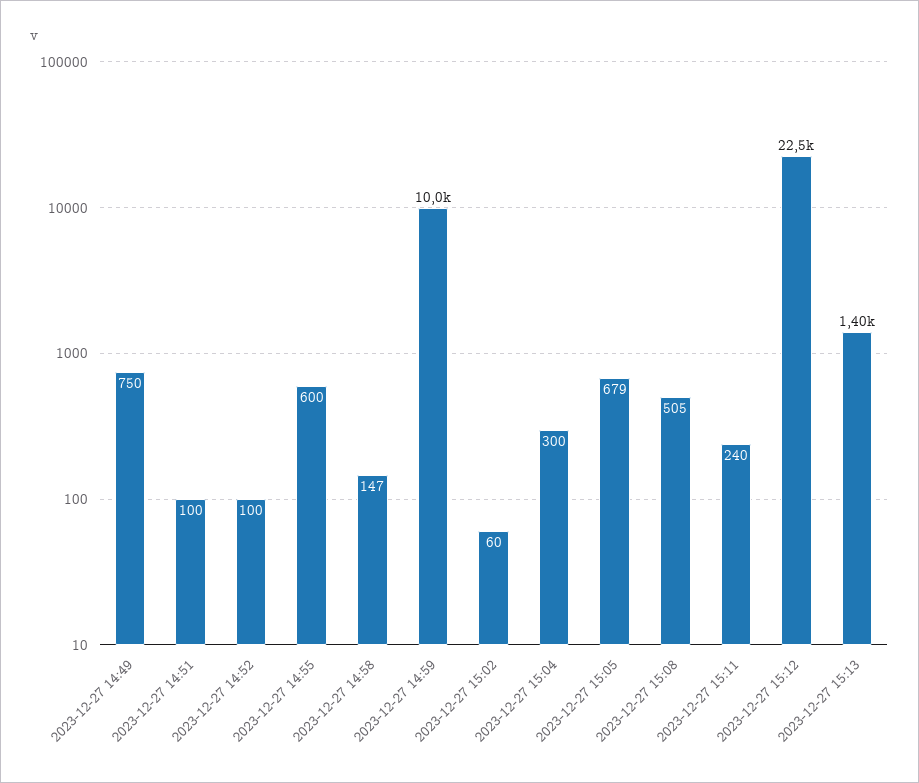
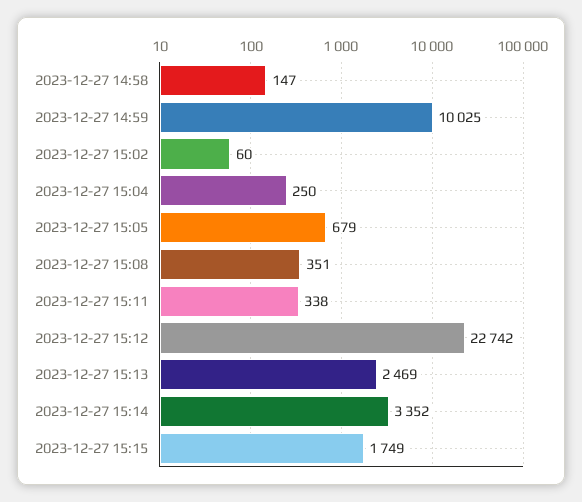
2023-12-27 14:49: 750 -> none
2023-12-27 14:51: 100 -> none
2023-12-27 14:52: 100 -> none
2023-12-27 14:55: 600 -> none
2023-12-27 15:04: 300 -> 250
2023-12-27 15:08: 505 -> 351
2023-12-27 15:11: 240 -> 338
2023-12-27 15:12: 22500 -> 22742
2023-12-27 15:13: 1400 -> 2469
2023-12-27 15:14: none -> 3352
2023-12-27 15:15: none -> 1749

